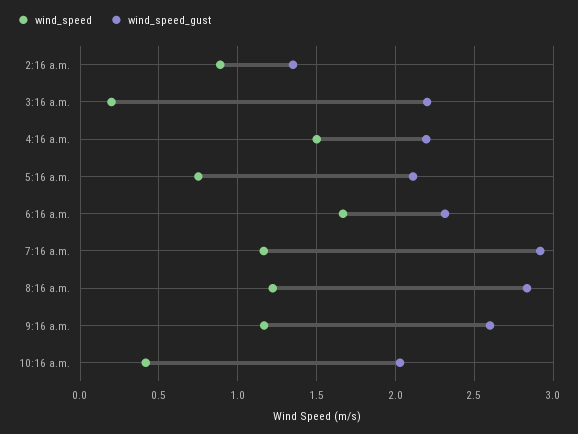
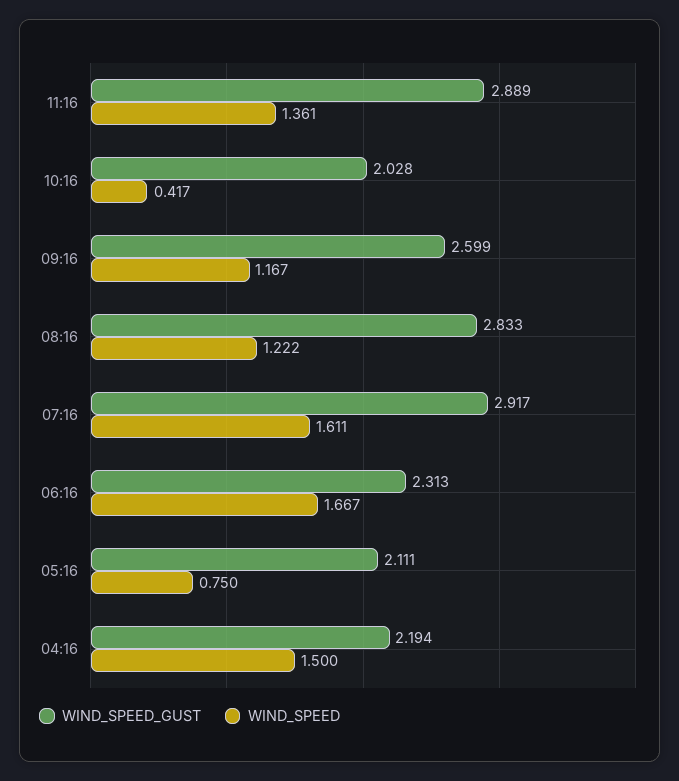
wind_speed, 2:16 a.m.: 0.9 -> none
wind_speed_gust, 2:16 a.m.: 1.35 -> none
wind_speed, 3:16 a.m.: 0.2 -> none
wind_speed_gust, 3:16 a.m.: 2.2 -> none
wind_speed, 7:16 a.m.: 1.15 -> 1.611
wind_speed_gust, 11:16: none -> 2.889
wind_speed, 11:16: none -> 1.361

